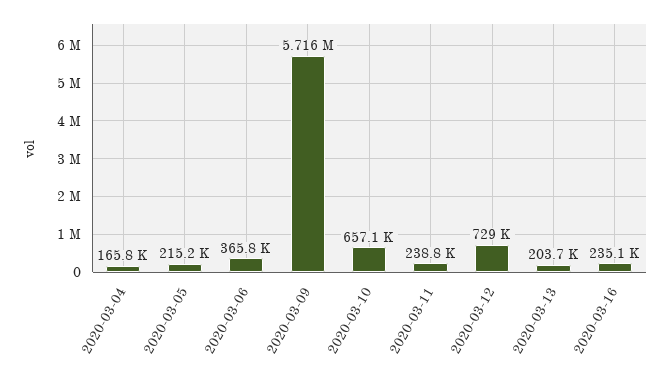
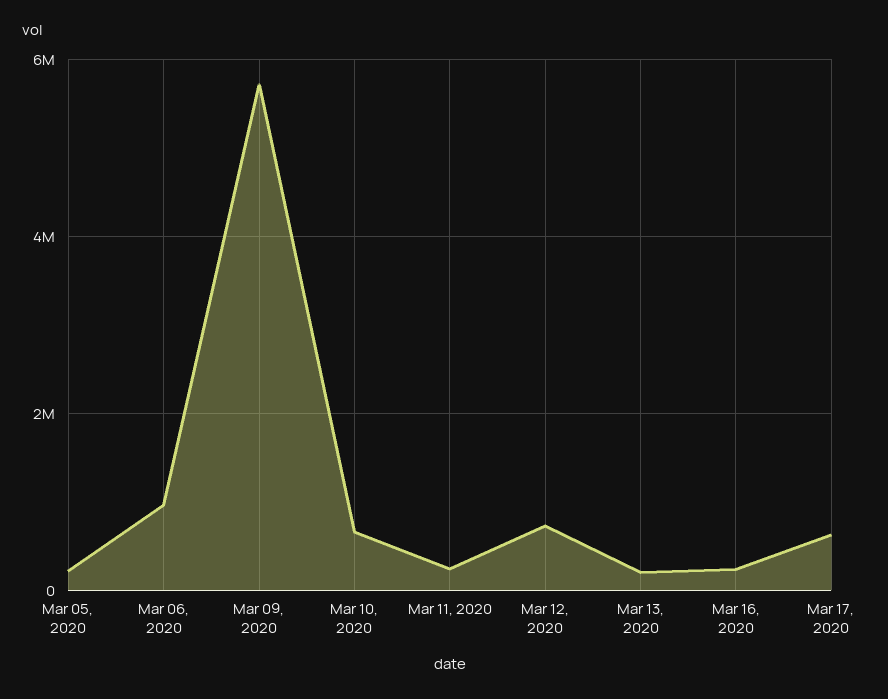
2020-03-04: 165800 -> none
2020-03-06: 365800 -> 1000000
Mar 17, 2020: none -> 600000

